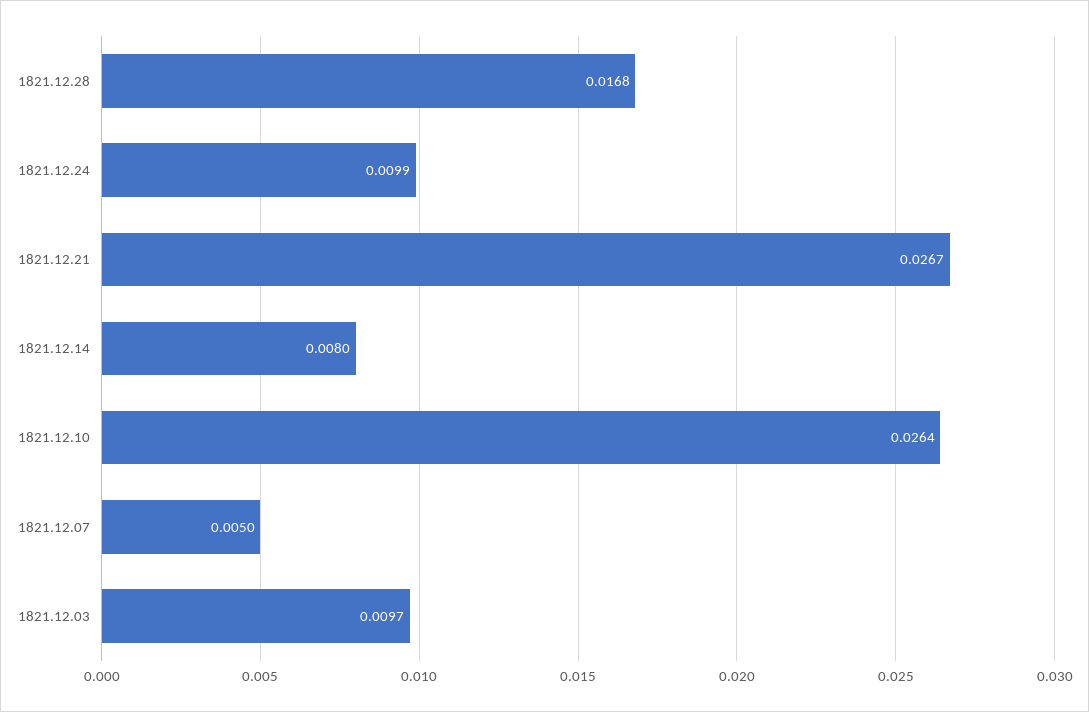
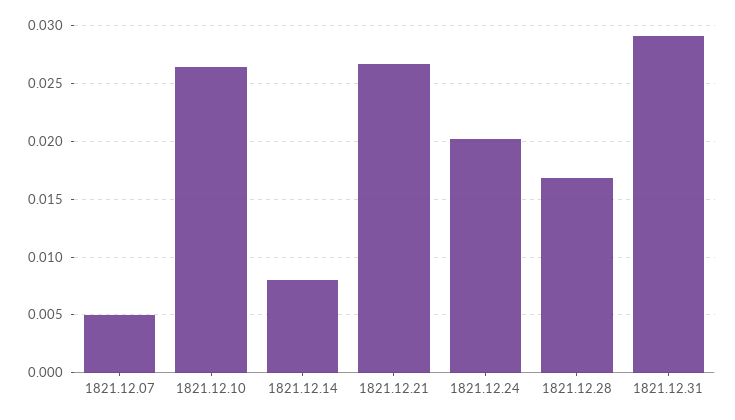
1821.12.24: 0.0099 -> 0.02
1821.12.03: 0.0097 -> none
1821.12.31: none -> 0.029

